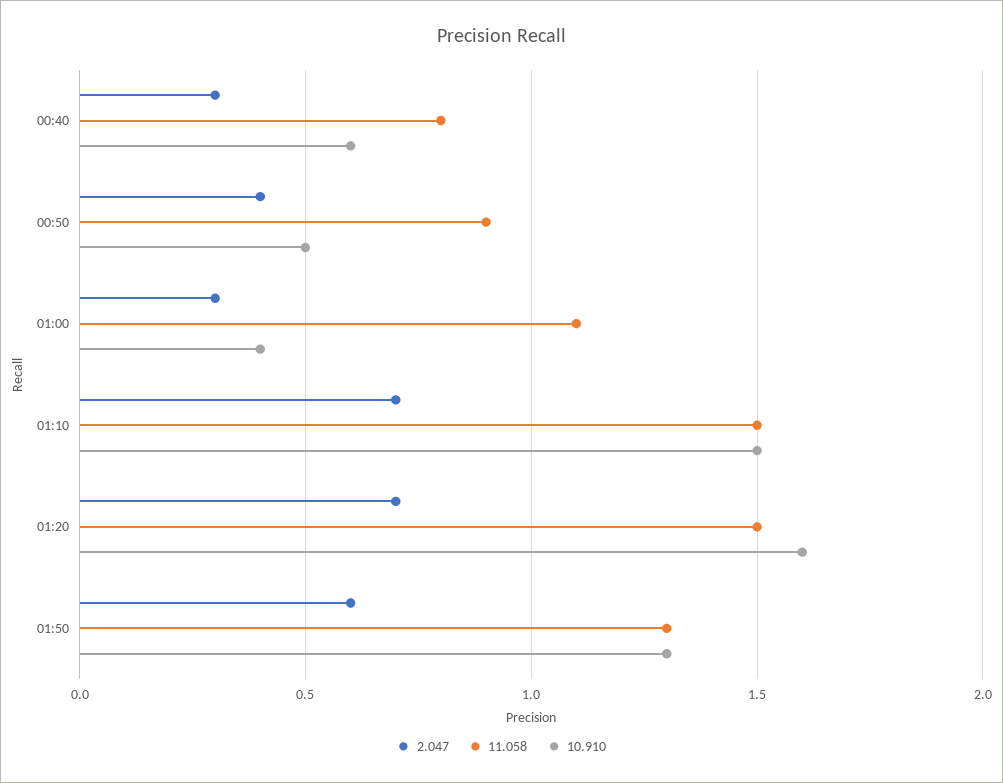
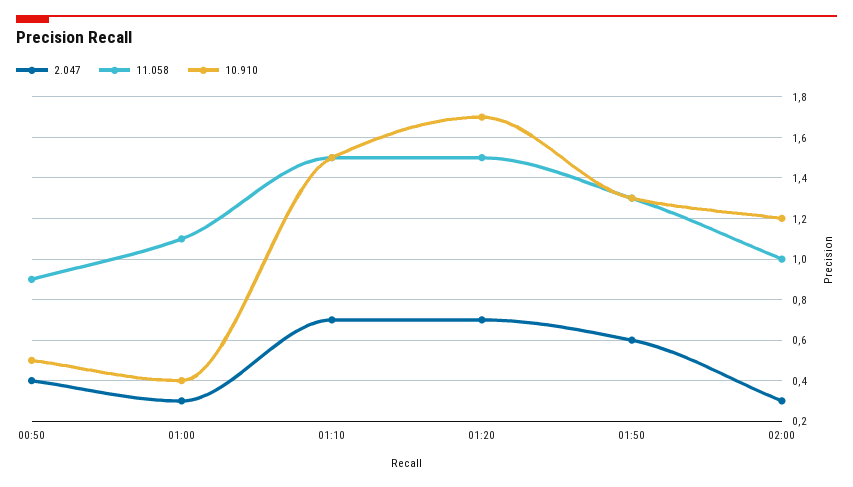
2.047, 00:40: 0.3 -> none
11.058, 00:40: 0.8 -> none
10.910, 00:40: 0.6 -> none
10.910, 01:20: 1.6 -> 1.7
2.047, 02:00: none -> 0.3
11.058, 02:00: none -> 1
10.910, 02:00: none -> 1.2

